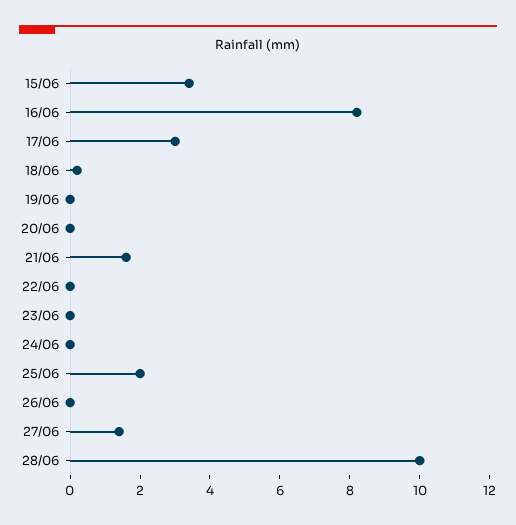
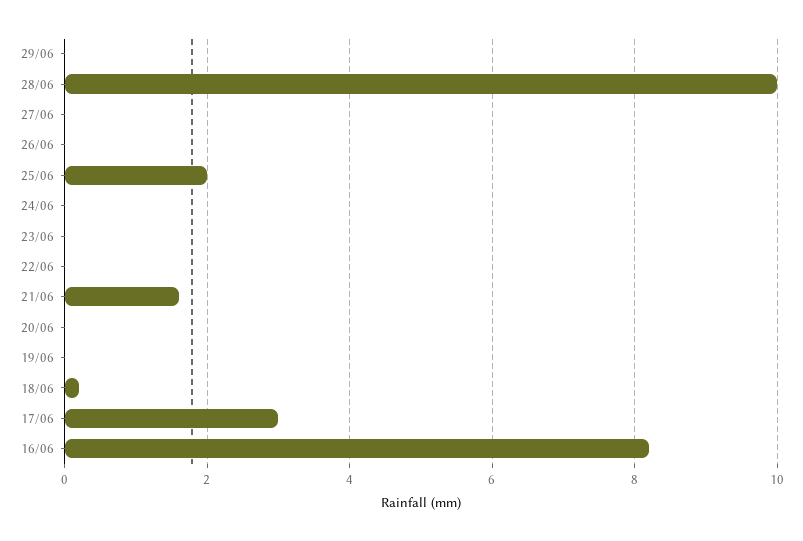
15/06: 3.5 -> none
27/06: 1.5 -> 0
29/06: none -> 0

